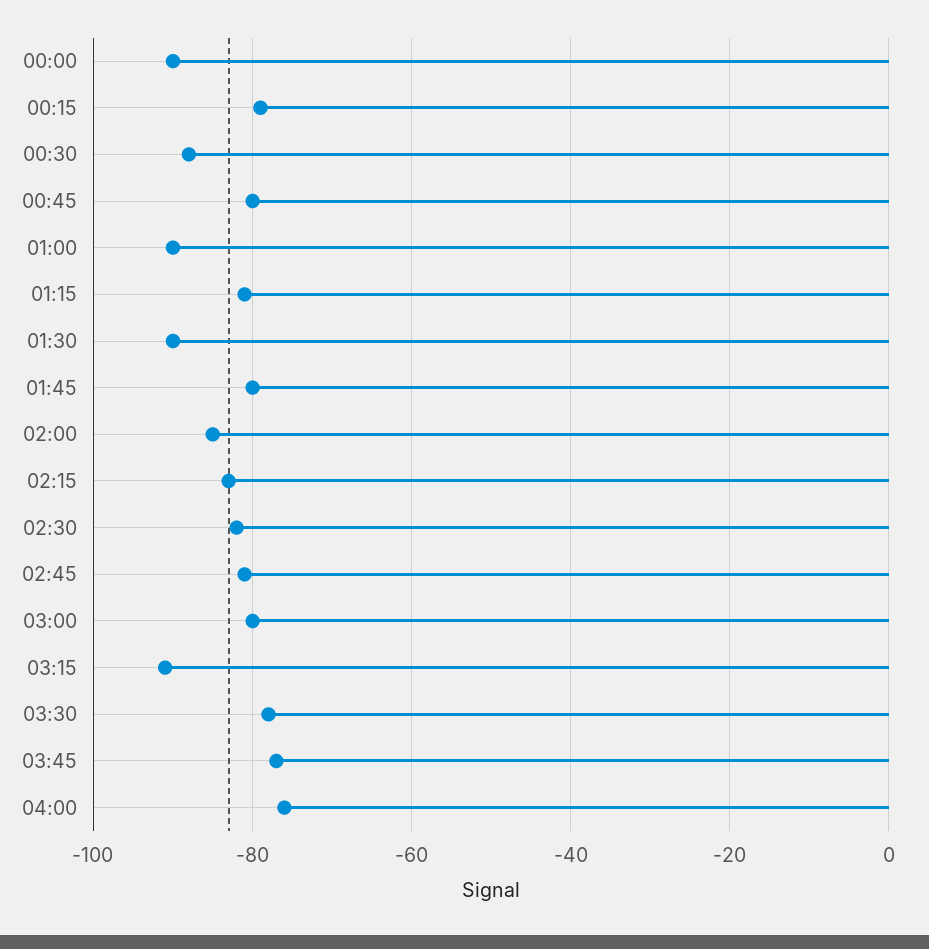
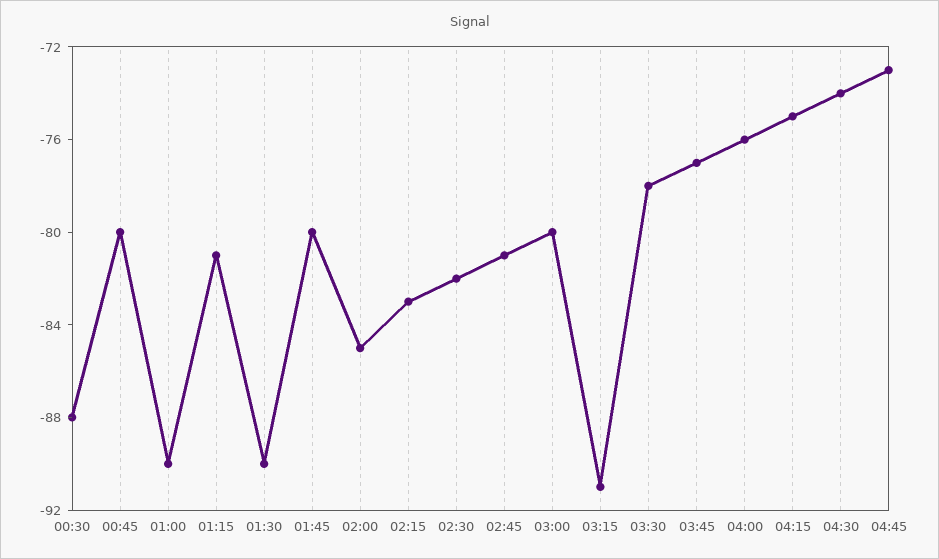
00:00: -90 -> none
00:15: -80 -> none
04:15: none -> -75
04:30: none -> -74
04:45: none -> -73

